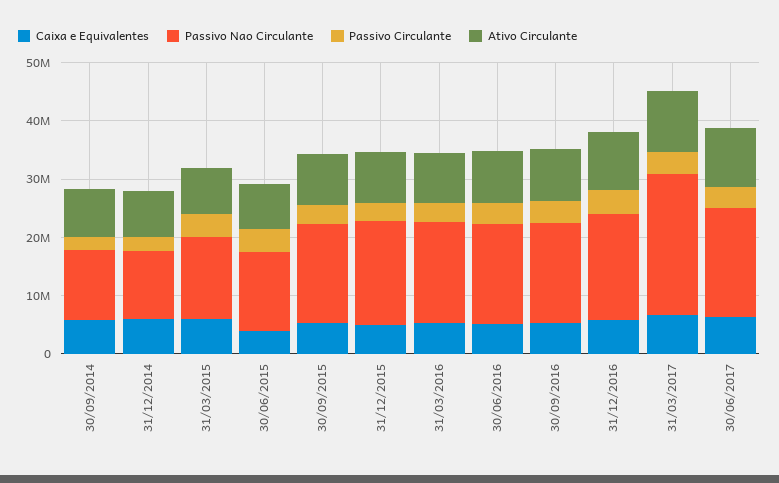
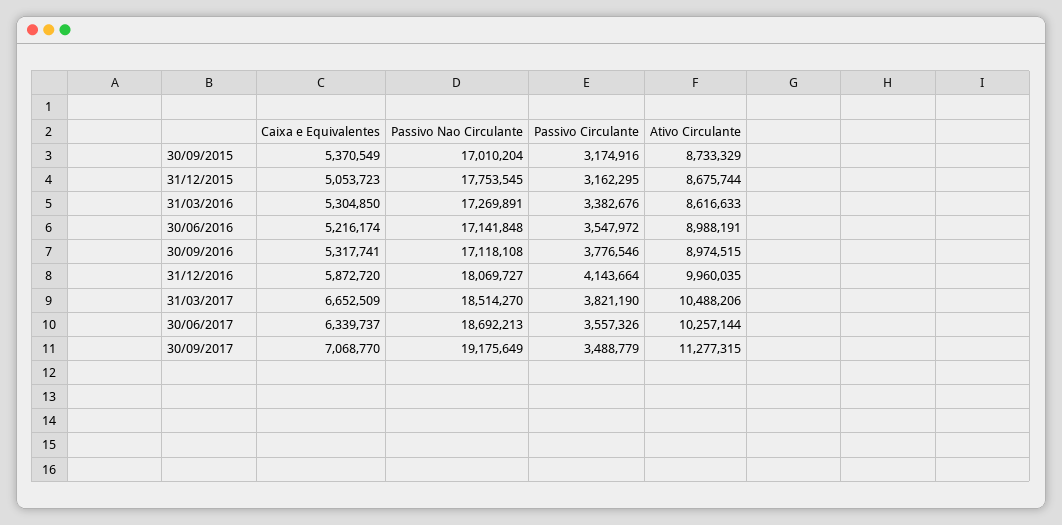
Caixa e Equivalentes, 30/09/2014: 6000000 -> none
Passivo Nao Circulante, 30/09/2014: 12000000 -> none
Passivo Circulante, 30/09/2014: 2000000 -> none
Ativo Circulante, 30/09/2014: 8000000 -> none
Caixa e Equivalentes, 31/12/2014: 6000000 -> none
Passivo Nao Circulante, 31/12/2014: 12000000 -> none
Passivo Circulante, 31/12/2014: 2000000 -> none
Ativo Circulante, 31/12/2014: 8000000 -> none
Caixa e Equivalentes, 31/03/2015: 6000000 -> none
Passivo Nao Circulante, 31/03/2015: 14000000 -> none
Passivo Circulante, 31/03/2015: 4000000 -> none
Ativo Circulante, 31/03/2015: 8000000 -> none
Caixa e Equivalentes, 30/06/2015: 4000000 -> none
Passivo Nao Circulante, 30/06/2015: 14000000 -> none
Passivo Circulante, 30/06/2015: 4000000 -> none
Ativo Circulante, 30/06/2015: 8000000 -> none
Passivo Nao Circulante, 31/03/2017: 24000000 -> 18514270
Caixa e Equivalentes, 30/09/2017: none -> 7068770
Passivo Nao Circulante, 30/09/2017: none -> 19175649
Passivo Circulante, 30/09/2017: none -> 3488779
Ativo Circulante, 30/09/2017: none -> 11277315

